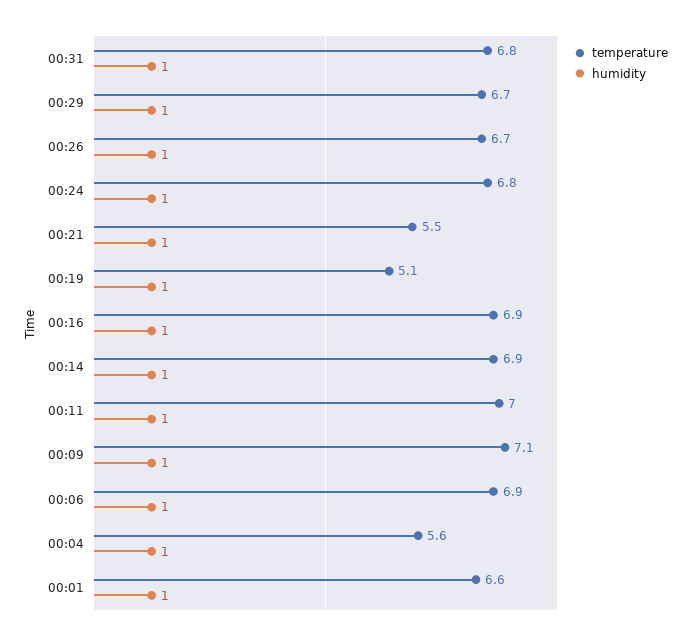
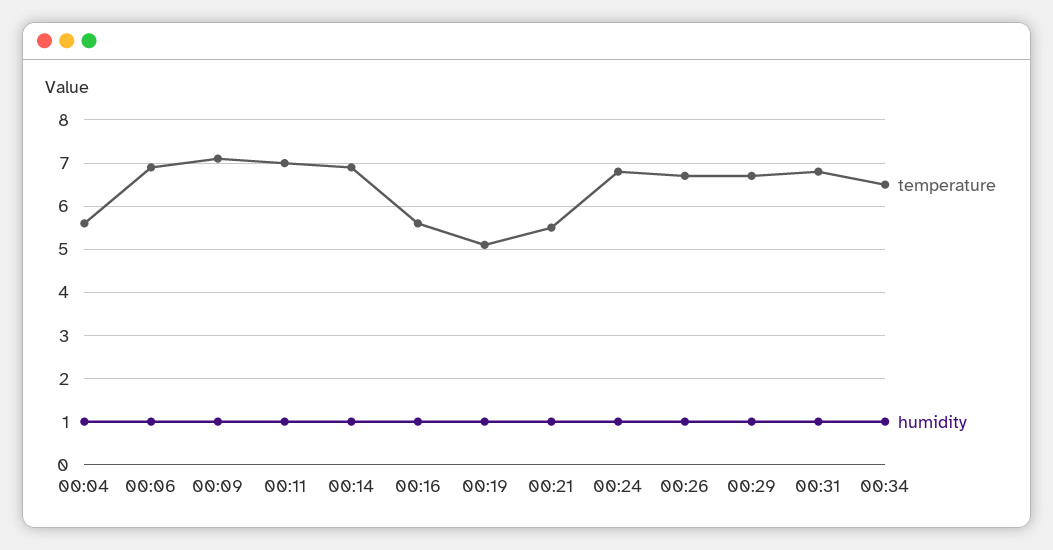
temperature, 00:16: 6.9 -> 5.5
temperature, 00:01: 6.6 -> none
humidity, 00:01: 1 -> none
temperature, 00:34: none -> 6.5
humidity, 00:34: none -> 1

